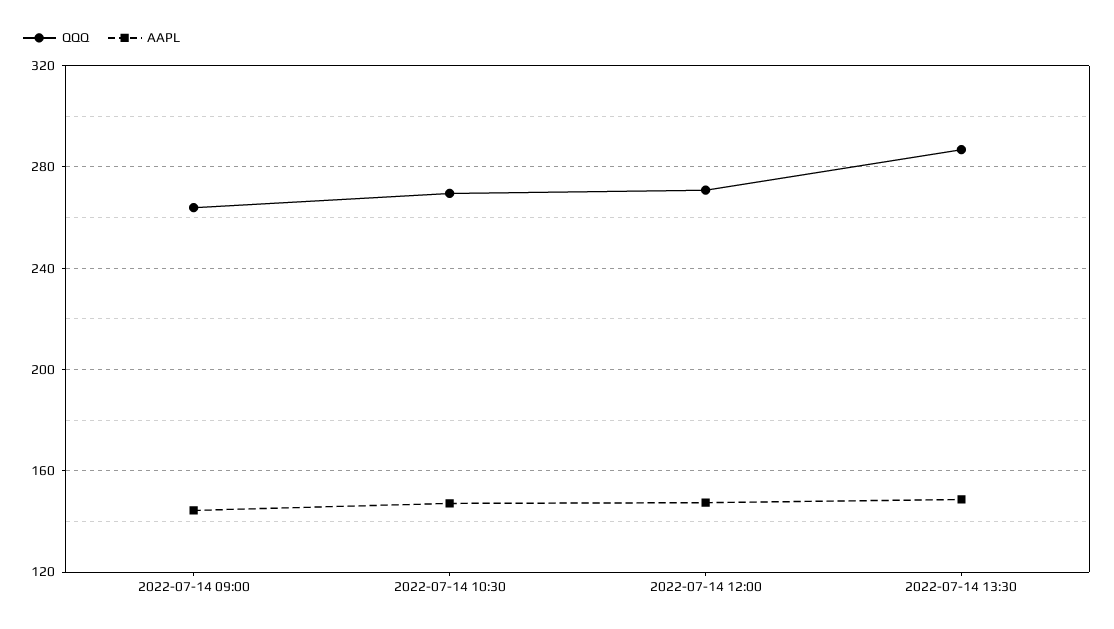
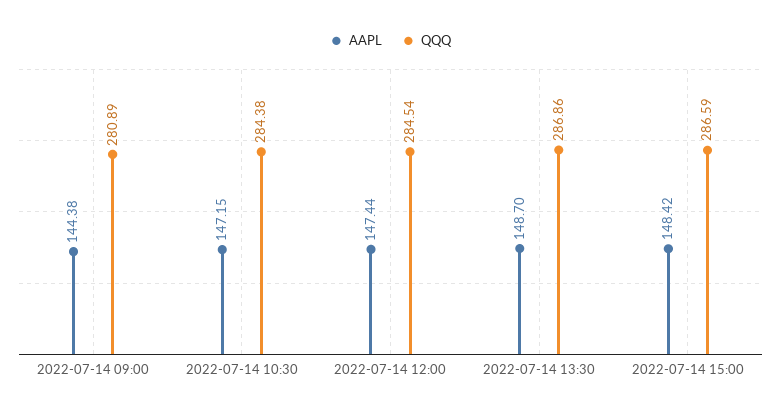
QQQ, 2022-07-14 09:00: 265 -> 280.89
QQQ, 2022-07-14 10:30: 270 -> 284.38
QQQ, 2022-07-14 12:00: 270 -> 284.54
AAPL, 2022-07-14 15:00: none -> 148.42
QQQ, 2022-07-14 15:00: none -> 286.59

